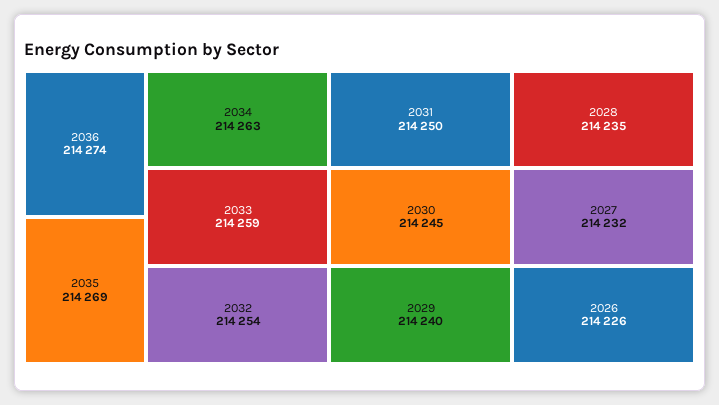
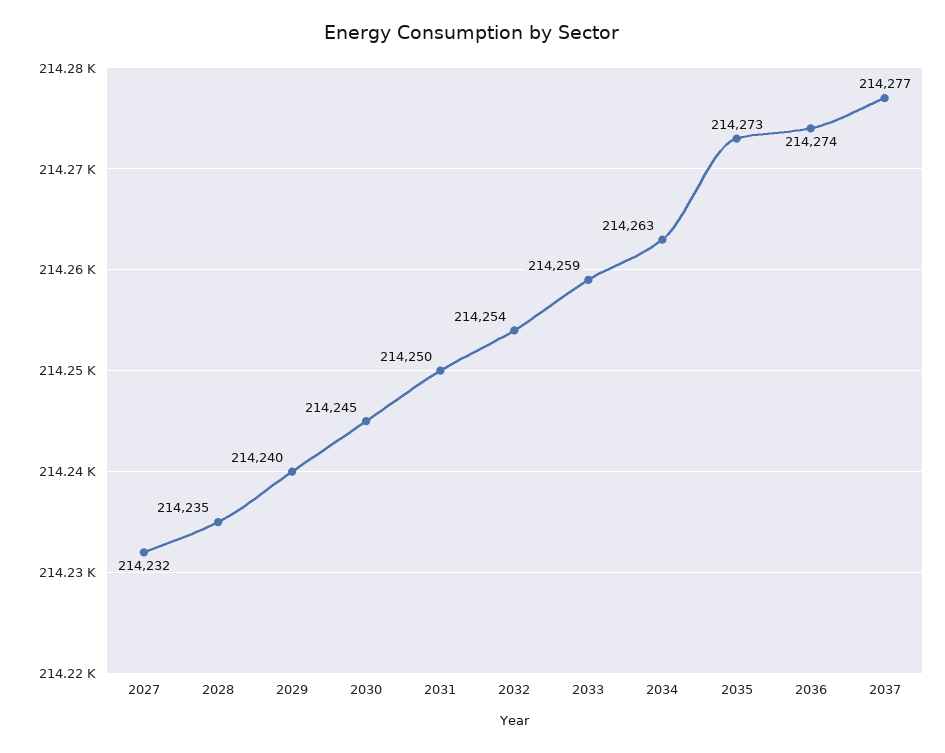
2035: 214269 -> 214273
2026: 214226 -> none
2037: none -> 214277

